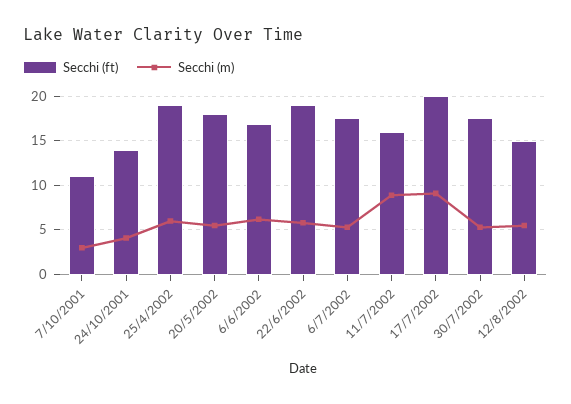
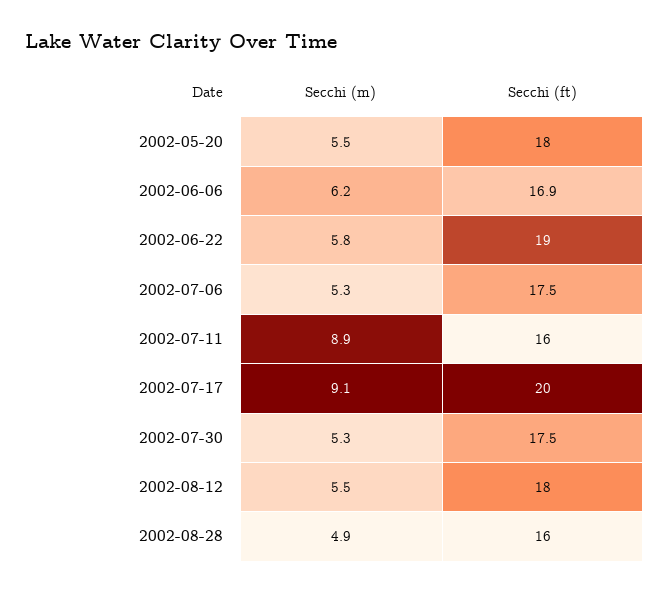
Secchi (ft), 7/10/2001: 11 -> none
Secchi (m), 7/10/2001: 3 -> none
Secchi (ft), 24/10/2001: 14 -> none
Secchi (m), 24/10/2001: 4 -> none
Secchi (ft), 25/4/2002: 19 -> none
Secchi (m), 25/4/2002: 6 -> none
Secchi (ft), 12/8/2002: 15 -> 18
Secchi (m), 2002-08-28: none -> 4.9
Secchi (ft), 2002-08-28: none -> 16

